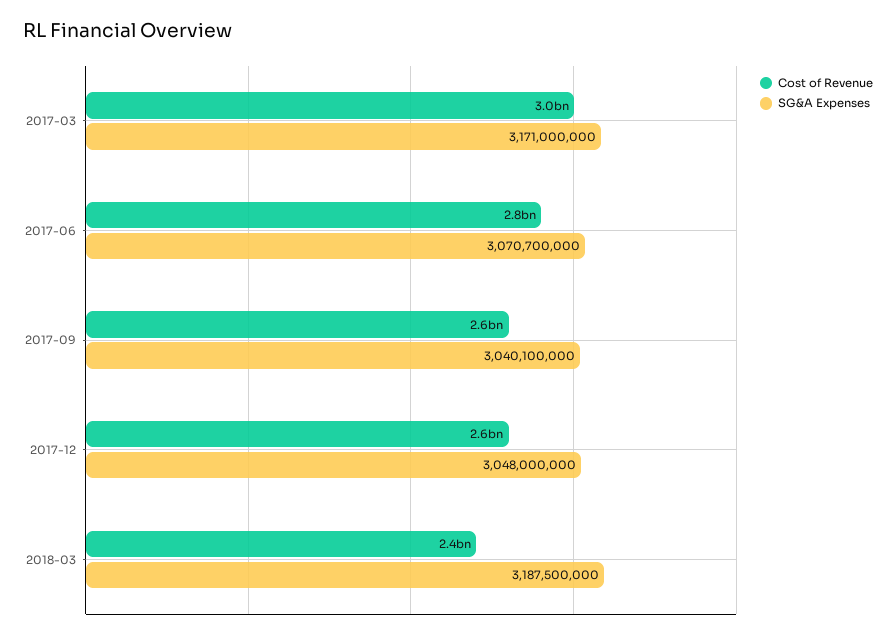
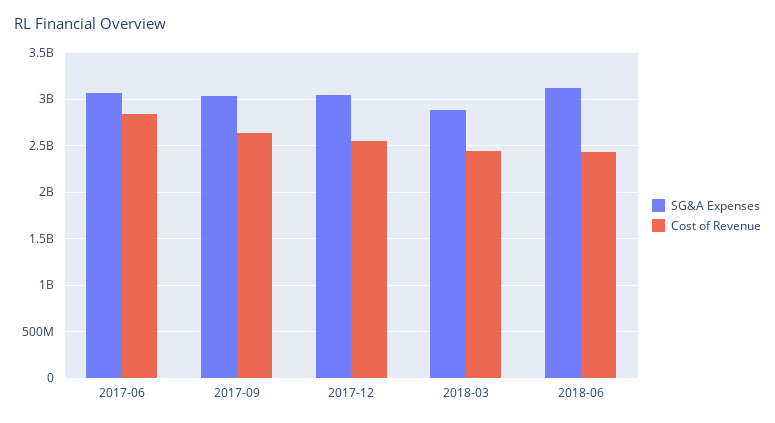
Cost of Revenue, 2017-03: 3000000000 -> none
SG&A Expenses, 2017-03: 3171000000 -> none
SG&A Expenses, 2018-03: 3187500000 -> 2900000000
SG&A Expenses, 2018-06: none -> 3100000000
Cost of Revenue, 2018-06: none -> 2400000000

